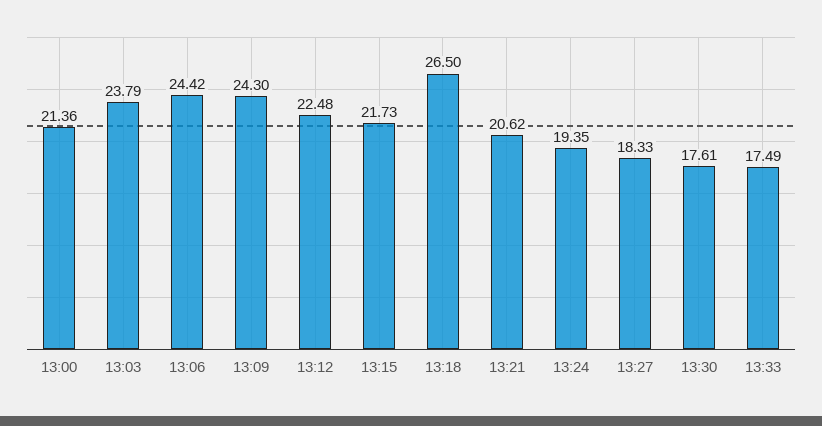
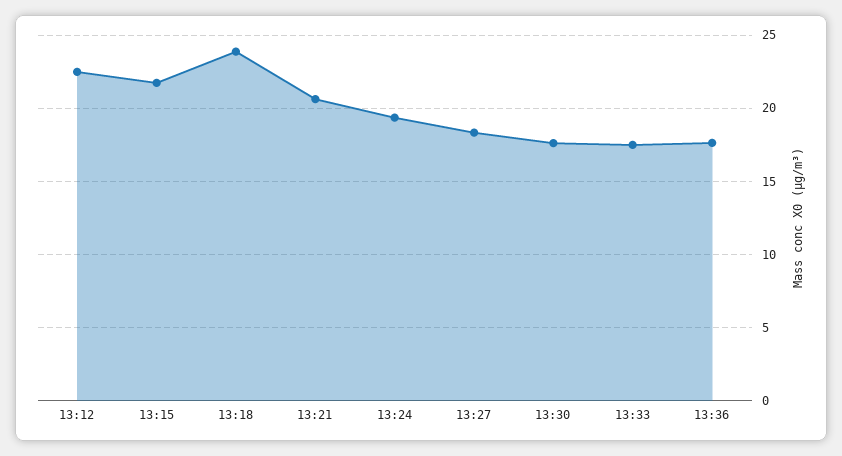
13:00: 21.36 -> none
13:03: 23.79 -> none
13:06: 24.42 -> none
13:09: 24.3 -> none
13:18: 26.5 -> 24
13:36: none -> 17.5

